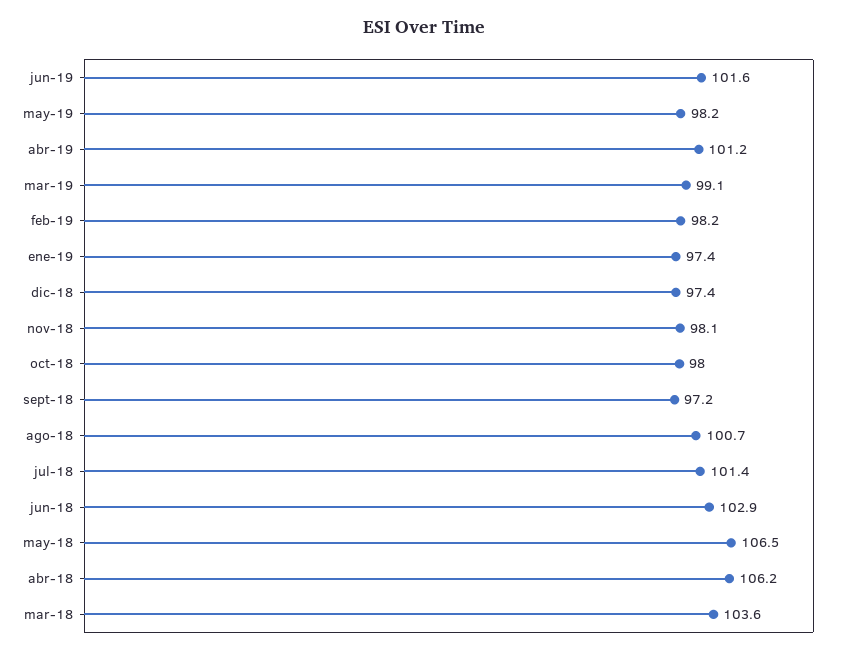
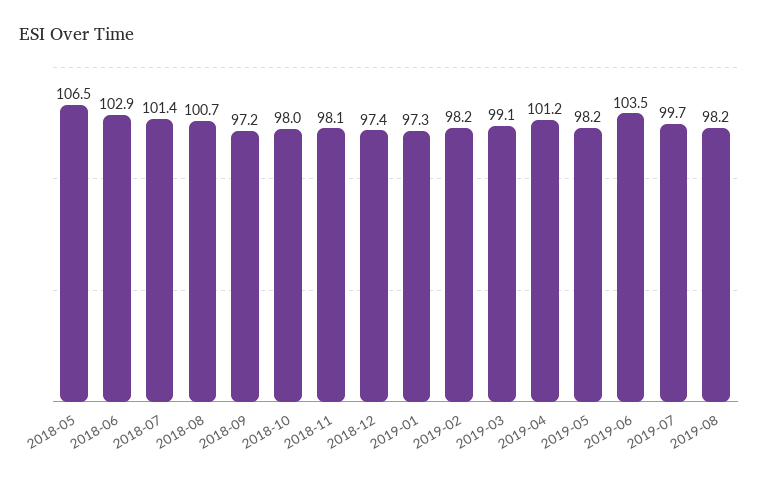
jun-19: 101.6 -> 103.5
ene-19: 97.4 -> 97.3
abr-18: 106.2 -> none
mar-18: 103.6 -> none
2019-07: none -> 99.7
2019-08: none -> 98.2

